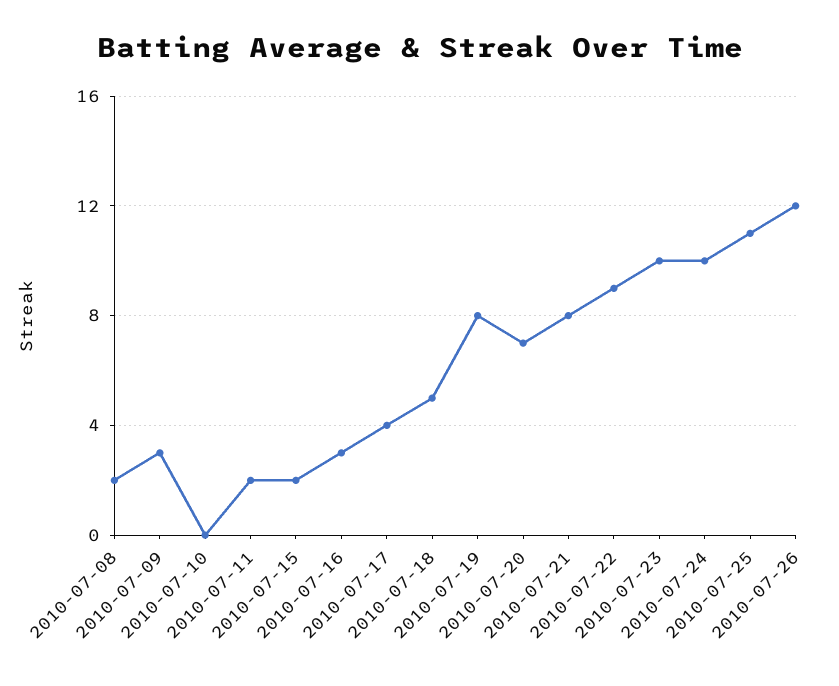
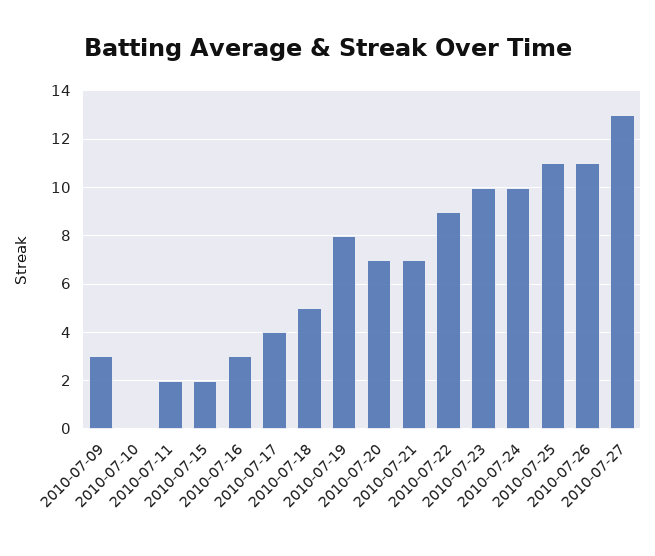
2010-07-08: 2 -> none
2010-07-21: 8 -> 7
2010-07-26: 12 -> 11
2010-07-27: none -> 13

